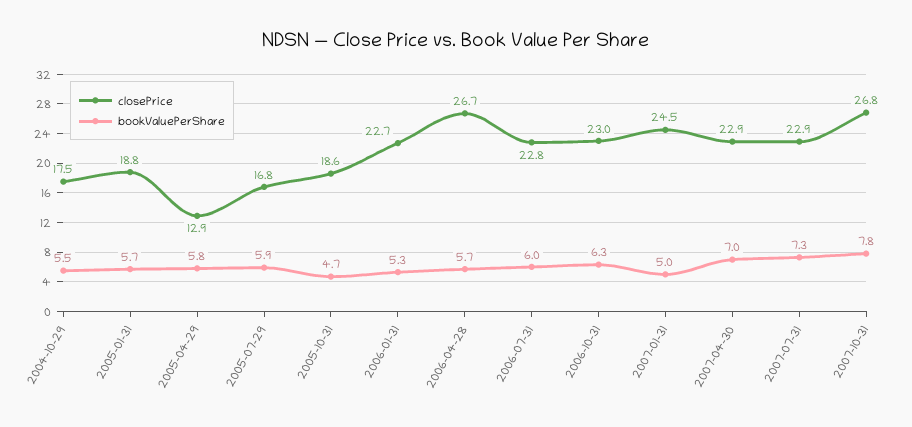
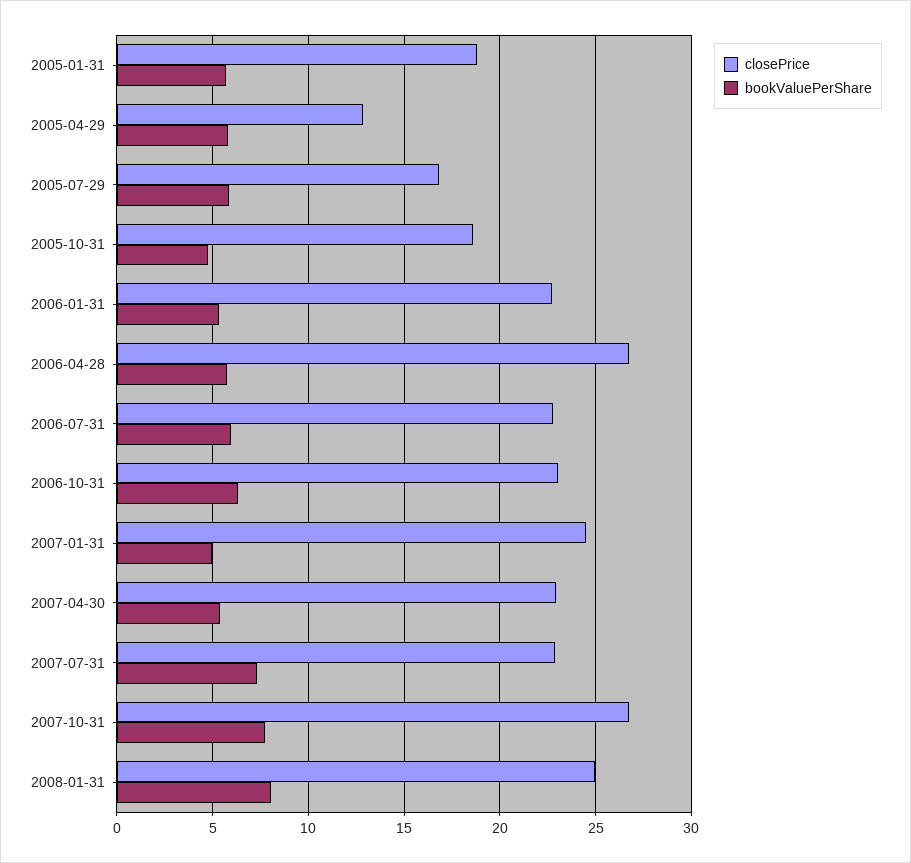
closePrice, 2004-10-29: 17.5 -> none
bookValuePerShare, 2004-10-29: 5.5 -> none
bookValuePerShare, 2007-04-30: 7 -> 5.5
closePrice, 2008-01-31: none -> 25
bookValuePerShare, 2008-01-31: none -> 8

